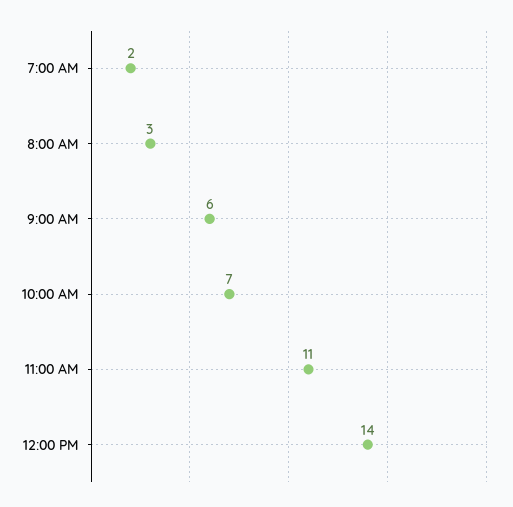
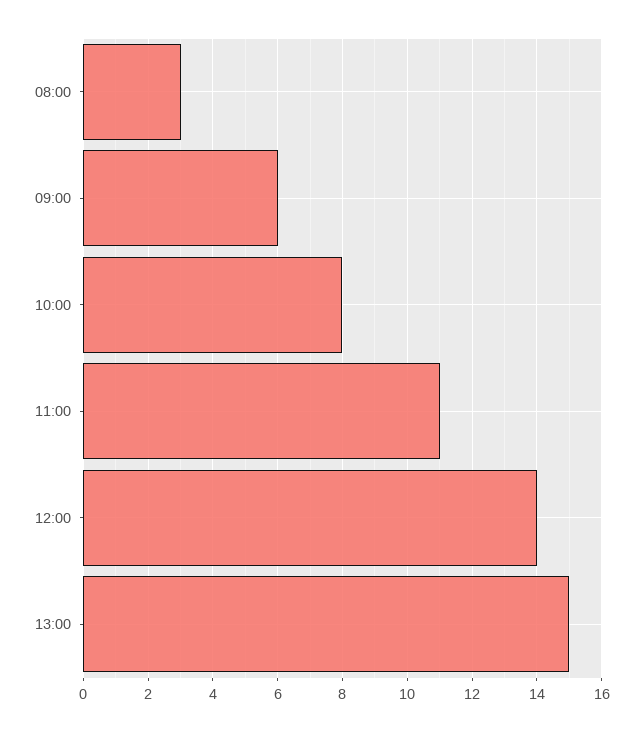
7:00 AM: 2 -> none
10:00 AM: 7 -> 8
13:00: none -> 15

